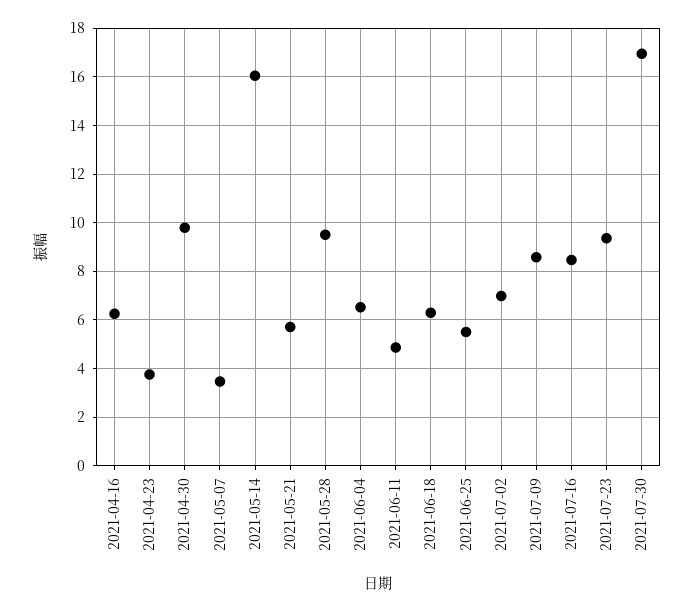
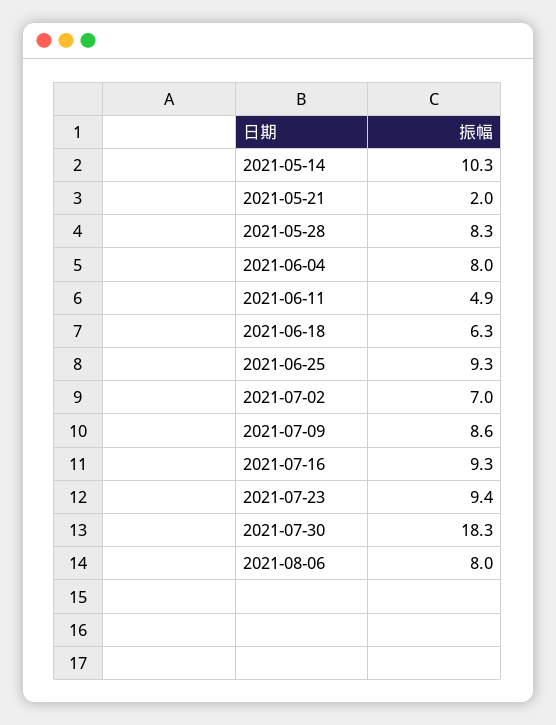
2021-04-16: 6.25 -> none
2021-04-23: 3.75 -> none
2021-04-30: 9.75 -> none
2021-05-07: 3.5 -> none
2021-05-14: 16 -> 10.3
2021-05-21: 5.75 -> 2
2021-05-28: 9.5 -> 8.3
2021-06-04: 6.5 -> 8
2021-06-25: 5.5 -> 9.3
2021-07-16: 8.5 -> 9.3
2021-07-30: 17 -> 18.3
2021-08-06: none -> 8

